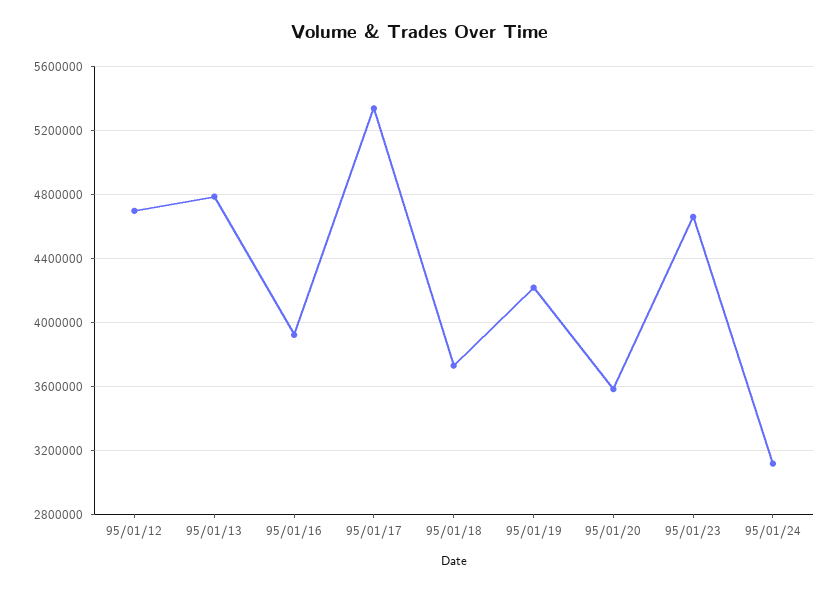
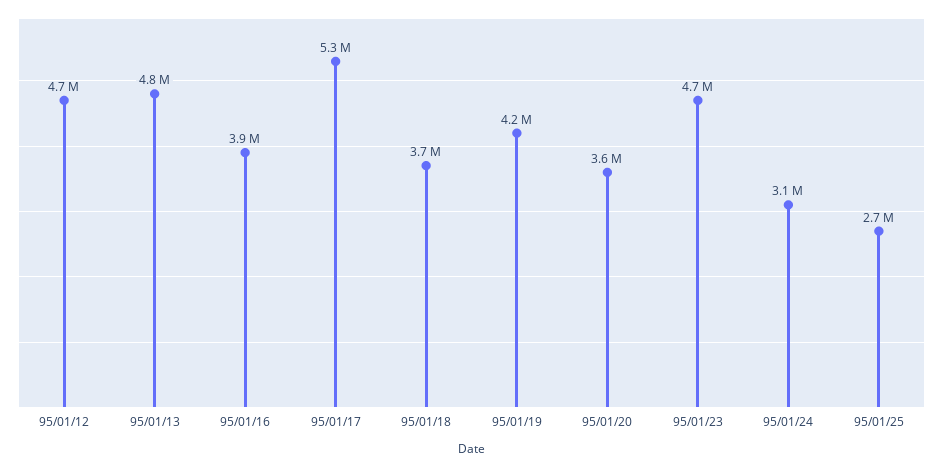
95/01/25: none -> 2700000

